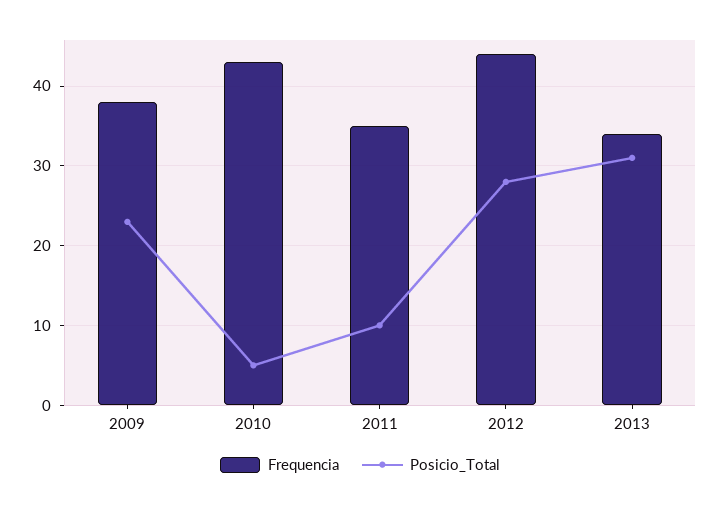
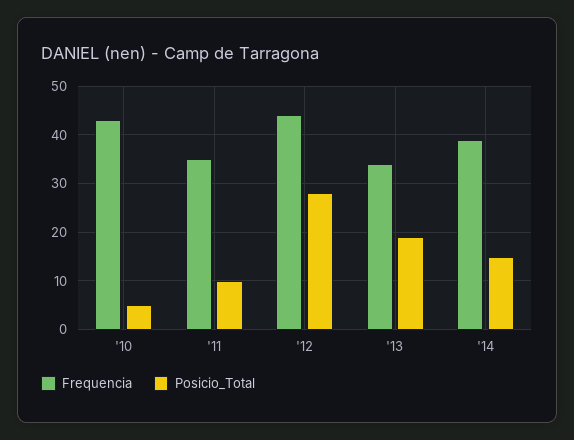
Frequencia, 2009: 38 -> none
Posicio_Total, 2009: 23 -> none
Posicio_Total, 2013: 31 -> 20
Frequencia, '14: none -> 40
Posicio_Total, '14: none -> 15

